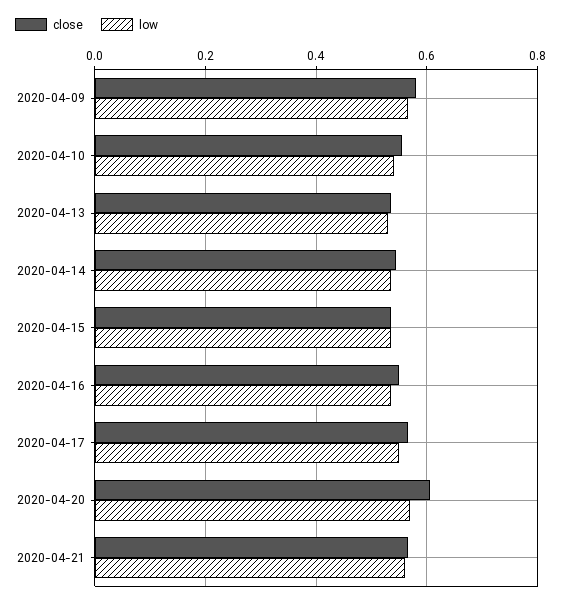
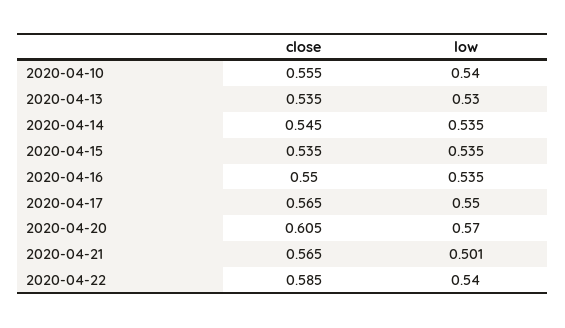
close, 2020-04-09: 0.58 -> none
low, 2020-04-09: 0.56 -> none
low, 2020-04-21: 0.56 -> 0.501
close, 2020-04-22: none -> 0.585
low, 2020-04-22: none -> 0.54

